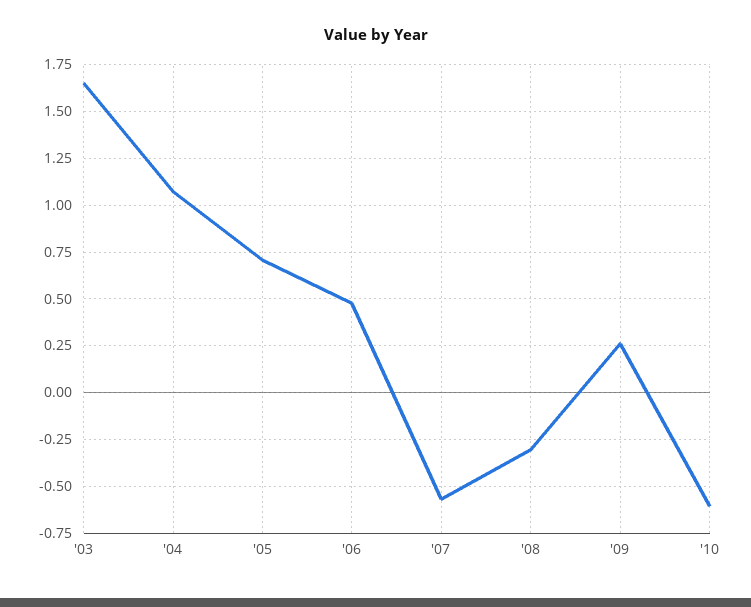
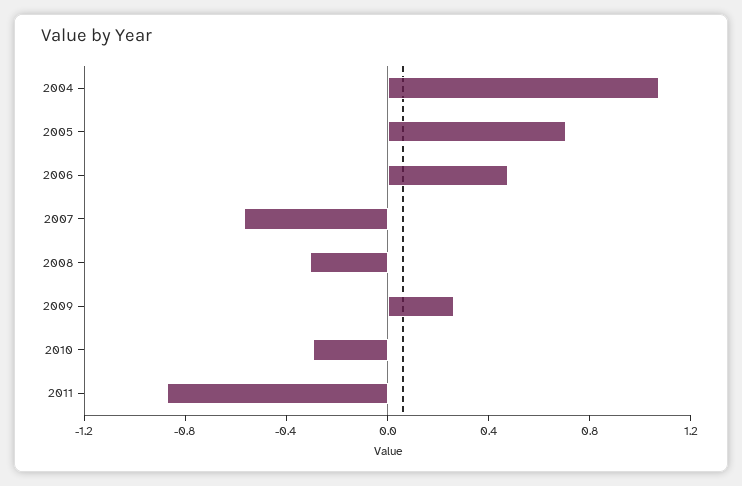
'03: 1.65 -> none
'10: -0.6 -> -0.3
2011: none -> -0.9

